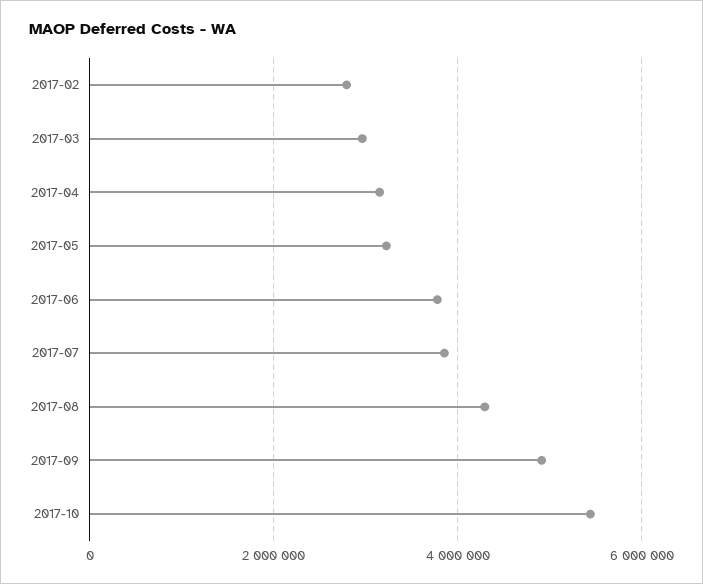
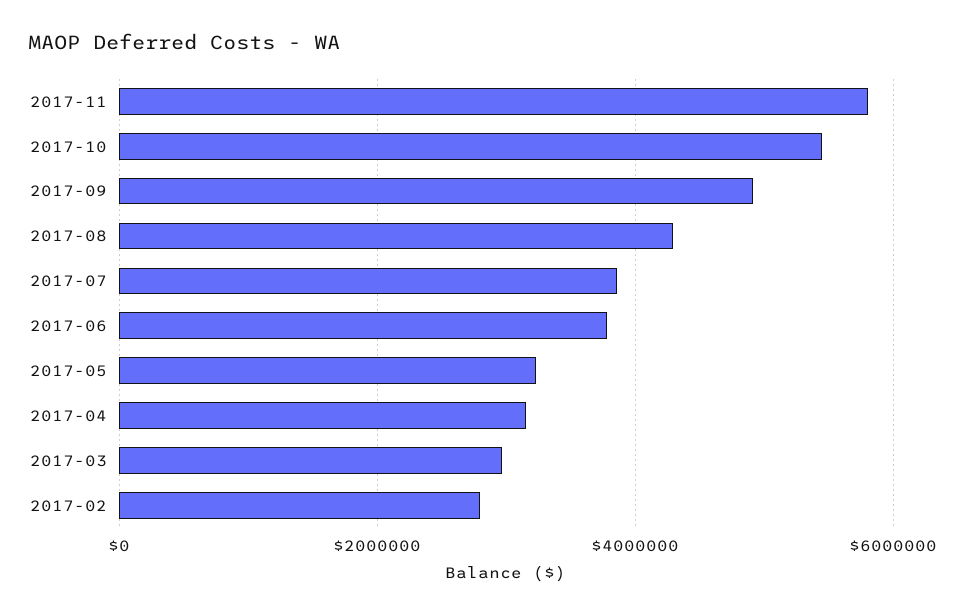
2017-11: none -> 5800000

